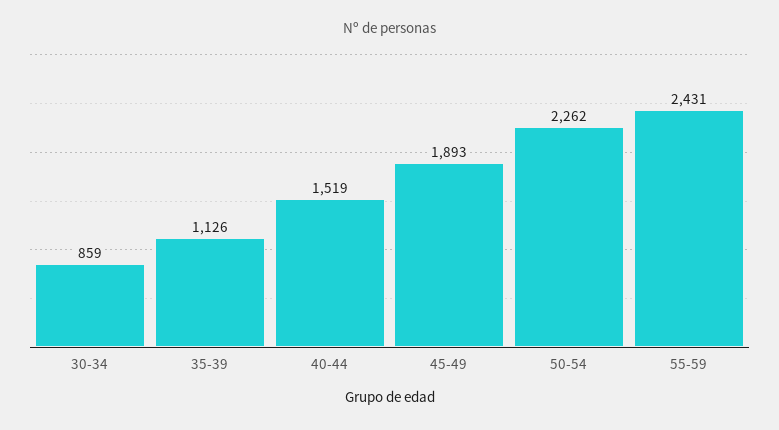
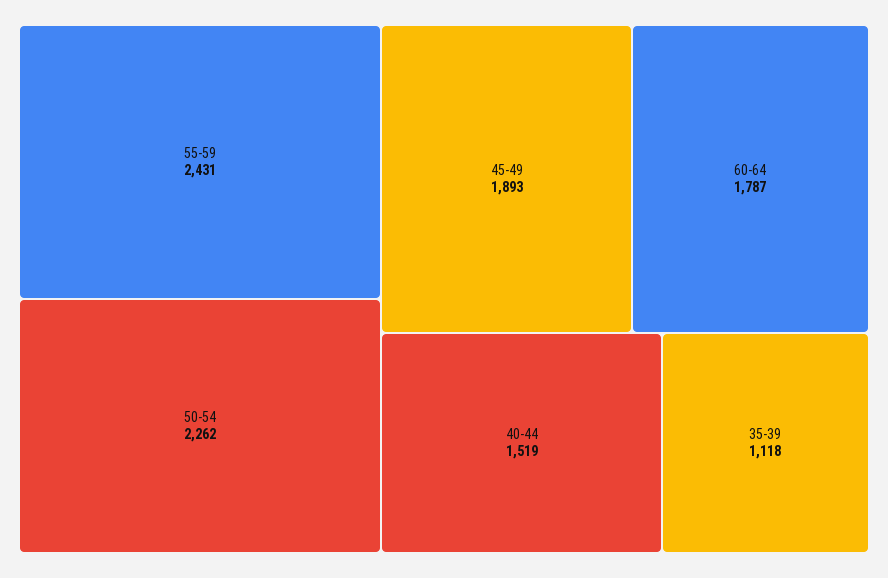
30-34: 859 -> none
35-39: 1126 -> 1118
60-64: none -> 1787

